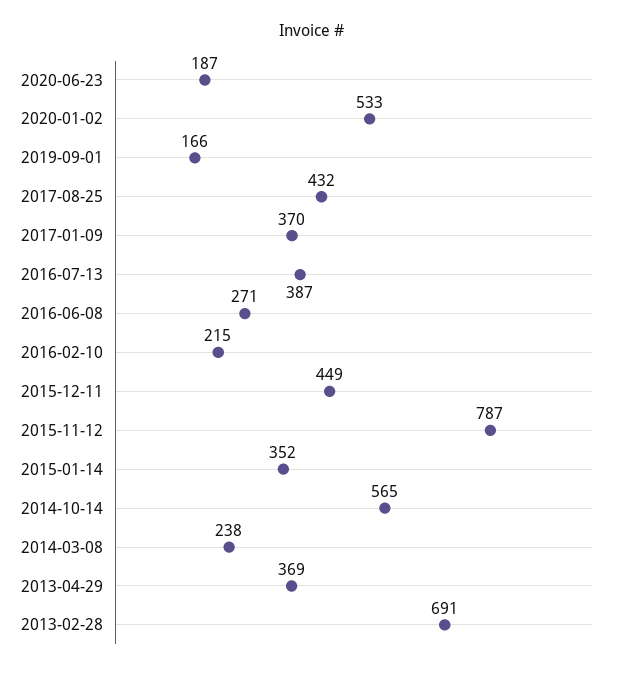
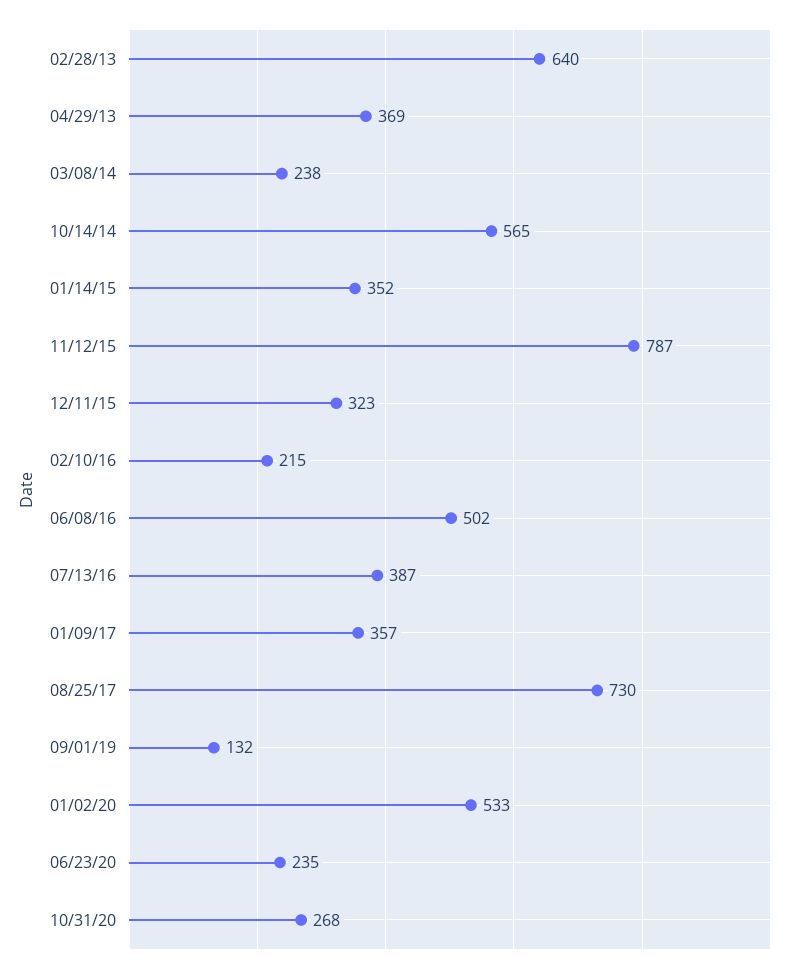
2020-06-23: 187 -> 235
2019-09-01: 166 -> 132
2017-08-25: 432 -> 730
2017-01-09: 370 -> 357
2016-06-08: 271 -> 502
2015-12-11: 449 -> 323
2013-02-28: 691 -> 640
10/31/20: none -> 268

